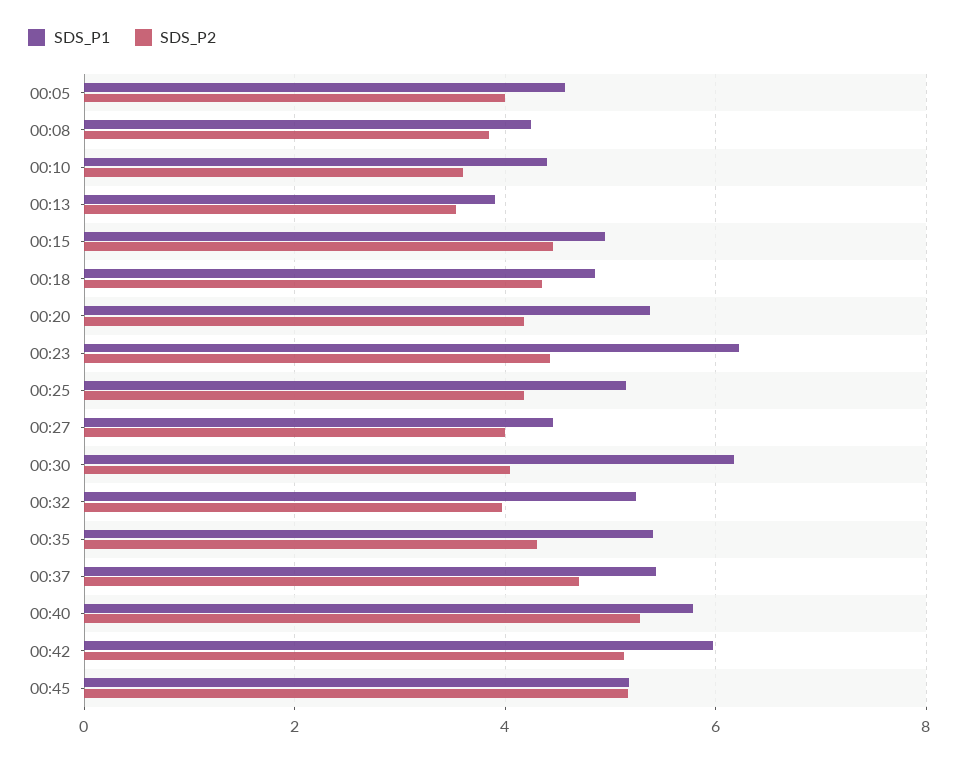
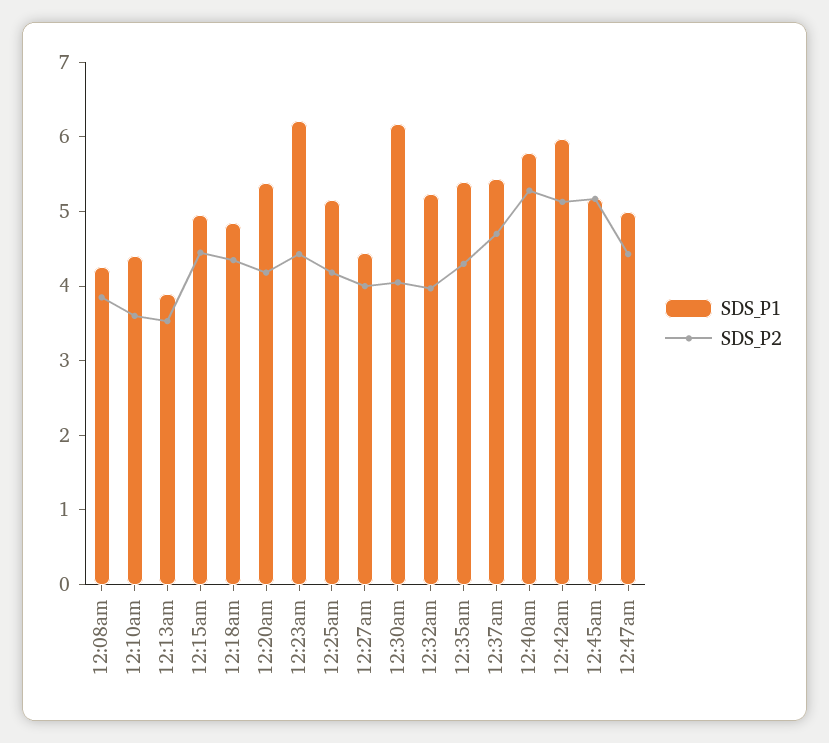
SDS_P1, 00:05: 4.6 -> none
SDS_P2, 00:05: 4 -> none
SDS_P1, 12:47am: none -> 5
SDS_P2, 12:47am: none -> 4.4

